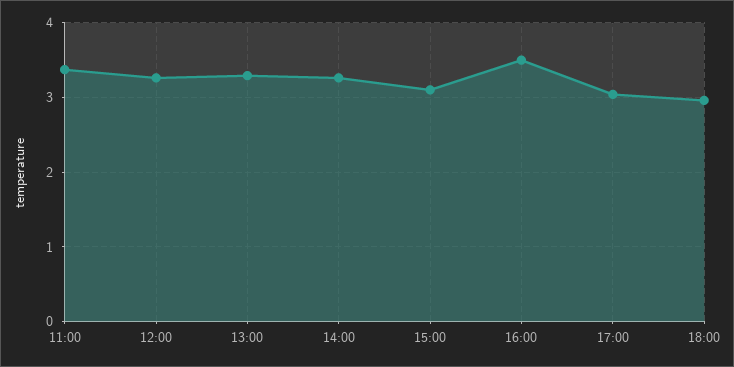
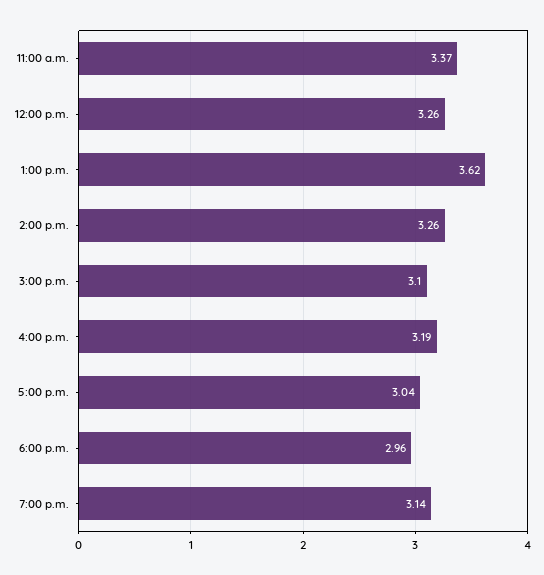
13:00: 3.3 -> 3.62
16:00: 3.5 -> 3.19
7:00 p.m.: none -> 3.14

